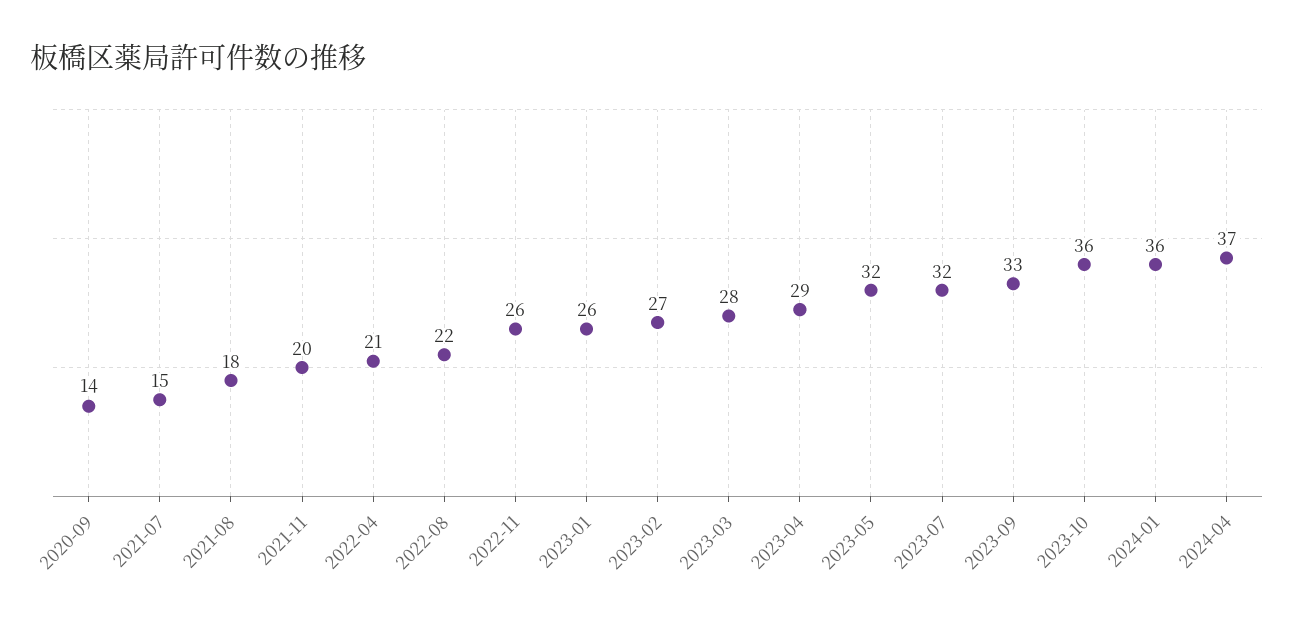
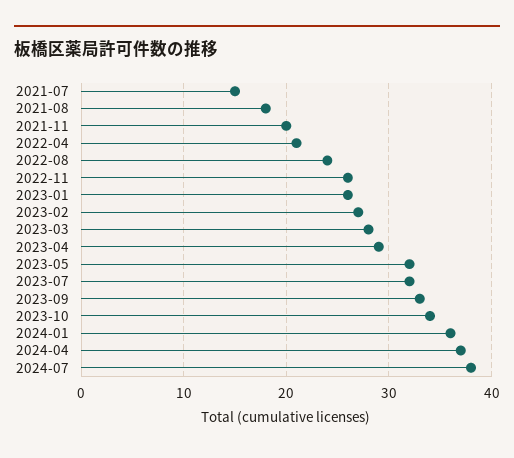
2020-09: 14 -> none
2022-08: 22 -> 24
2023-10: 36 -> 34
2024-07: none -> 38

